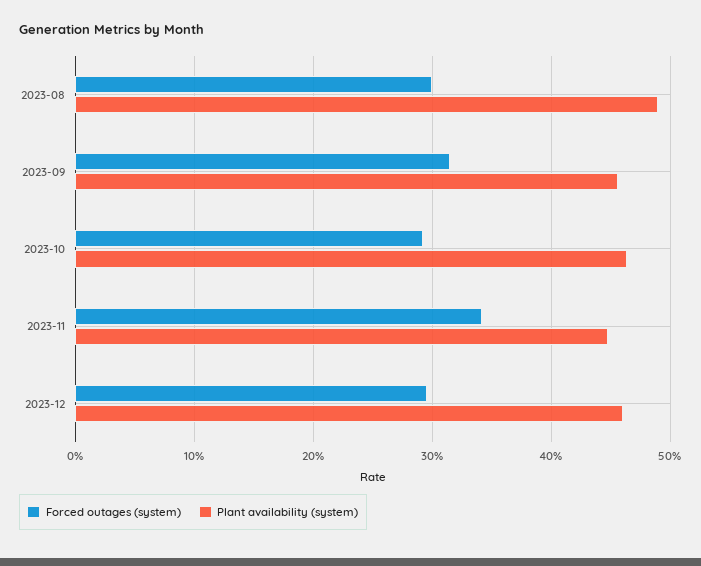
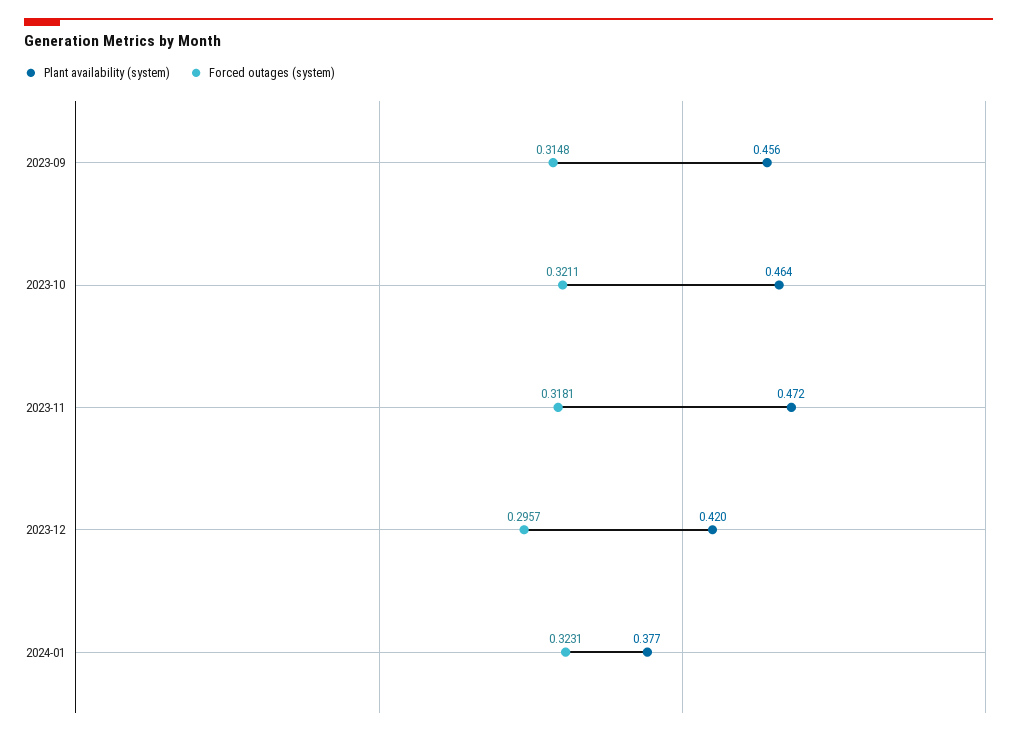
Forced outages (system), 2023-08: 0.3 -> none
Plant availability (system), 2023-08: 0.49 -> none
Forced outages (system), 2023-10: 0.29 -> 0.3211
Forced outages (system), 2023-11: 0.34 -> 0.3181
Plant availability (system), 2023-11: 0.45 -> 0.472
Plant availability (system), 2023-12: 0.46 -> 0.42
Plant availability (system), 2024-01: none -> 0.377
Forced outages (system), 2024-01: none -> 0.3231

